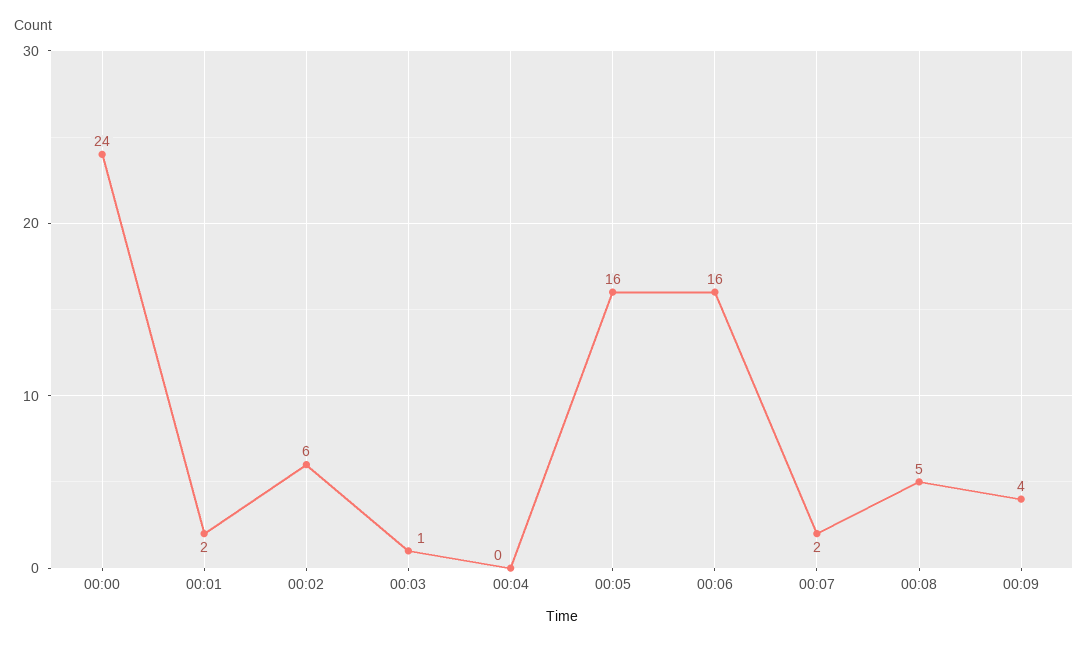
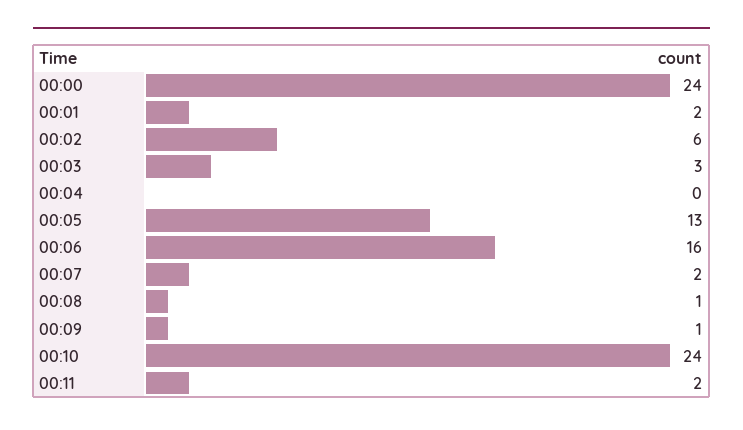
00:03: 1 -> 3
00:05: 16 -> 13
00:08: 5 -> 1
00:09: 4 -> 1
00:10: none -> 24
00:11: none -> 2

